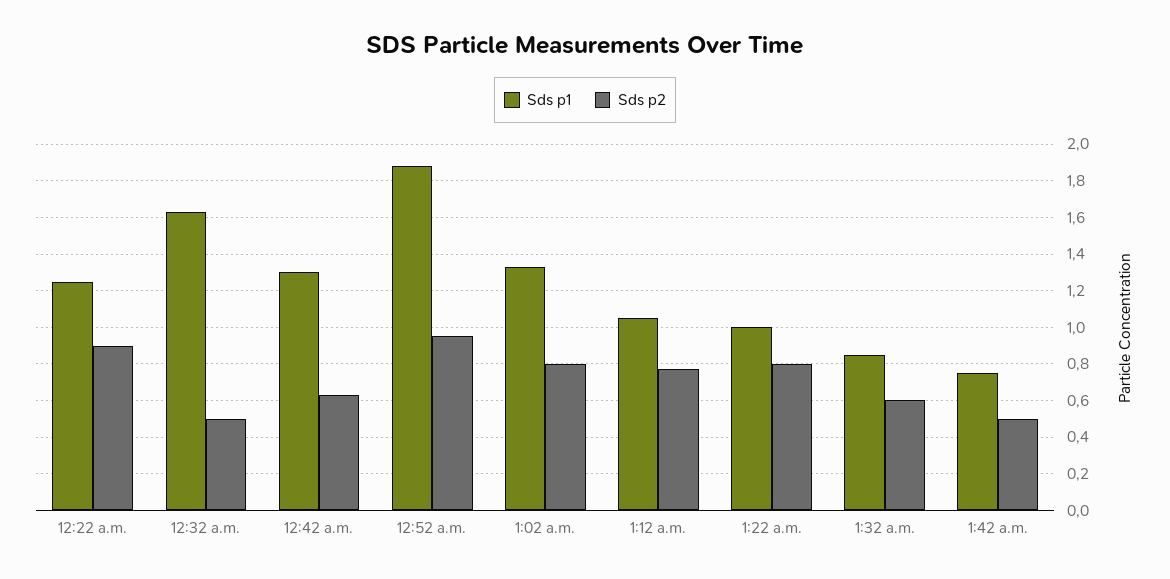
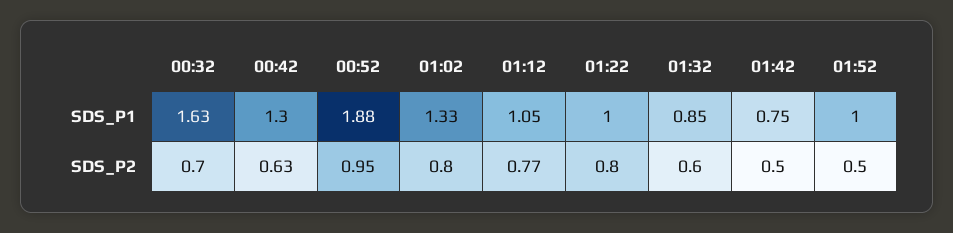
Sds p1, 12:22 a.m.: 1.25 -> none
Sds p2, 12:22 a.m.: 0.9 -> none
Sds p2, 12:32 a.m.: 0.5 -> 0.7
Sds p1, 01:52: none -> 1
Sds p2, 01:52: none -> 0.5

